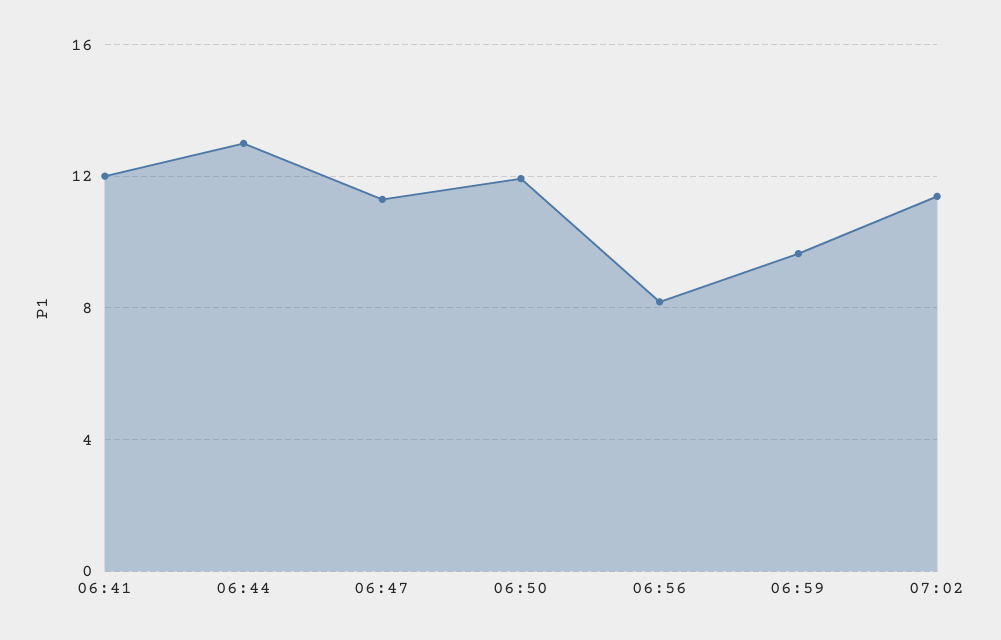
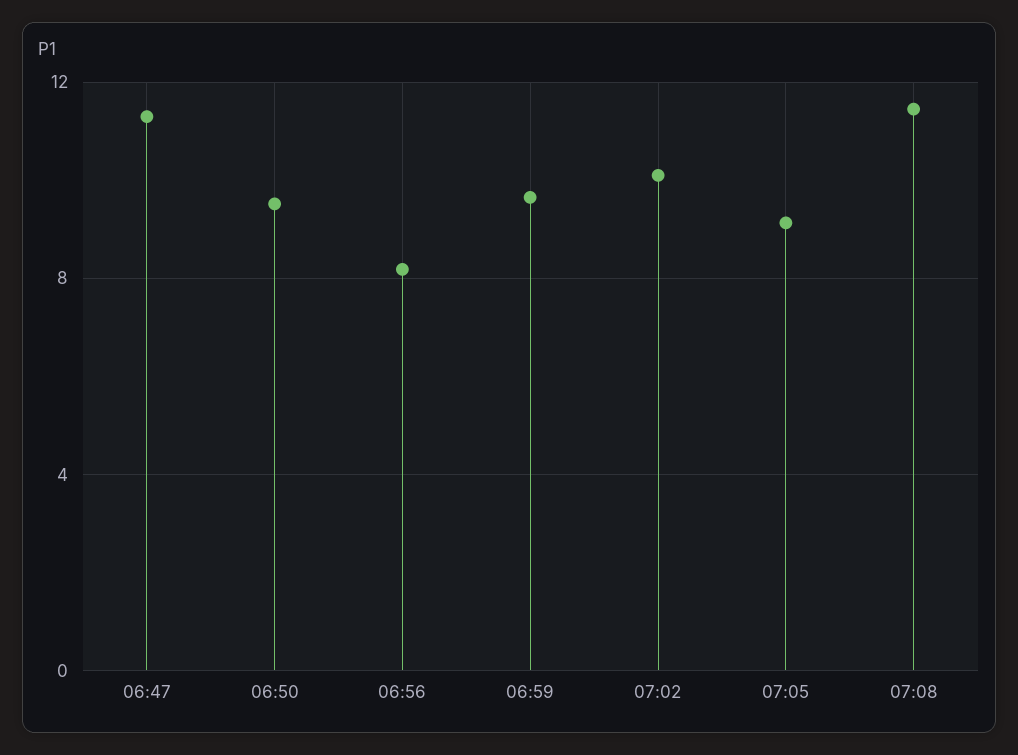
06:41: 12 -> none
06:44: 13 -> none
06:50: 12 -> 9.5
07:02: 11.5 -> 10
07:05: none -> 9
07:08: none -> 11.5

